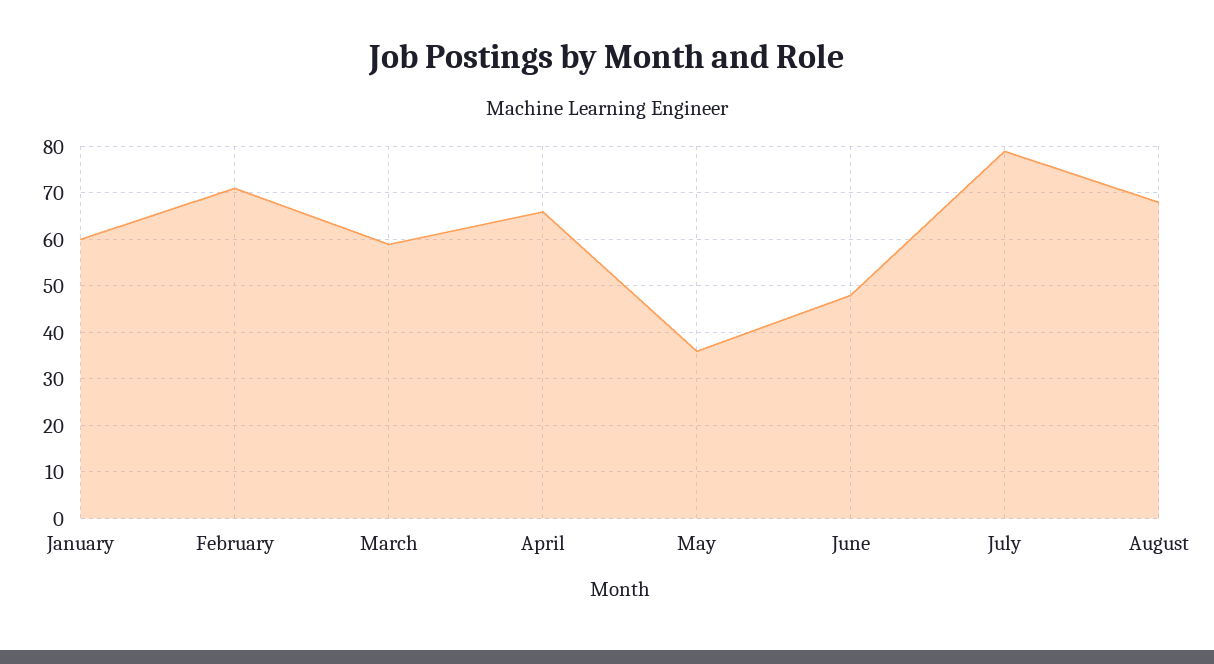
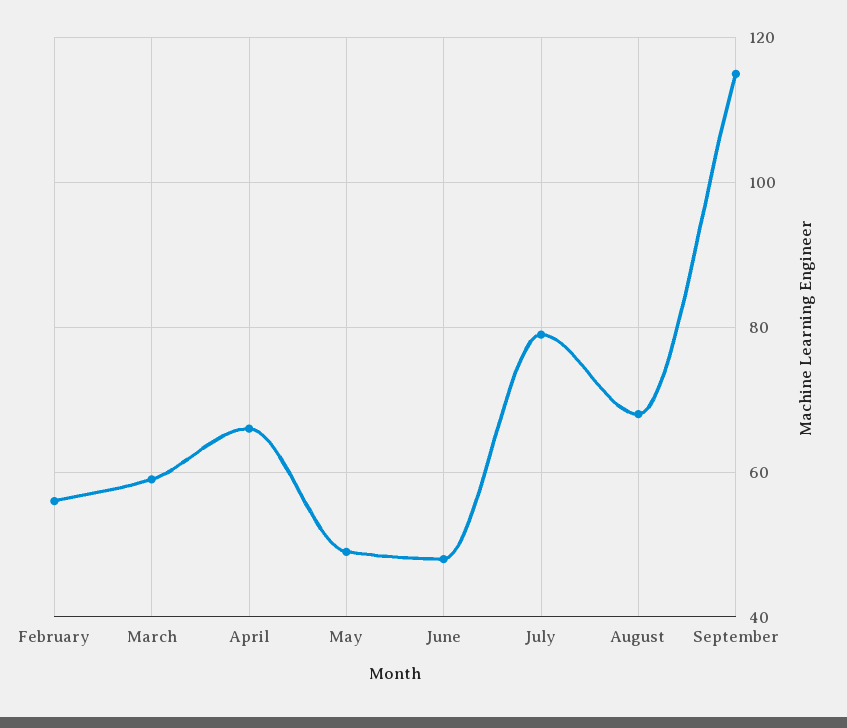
January: 60 -> none
February: 70 -> 55
May: 35 -> 50
September: none -> 115

